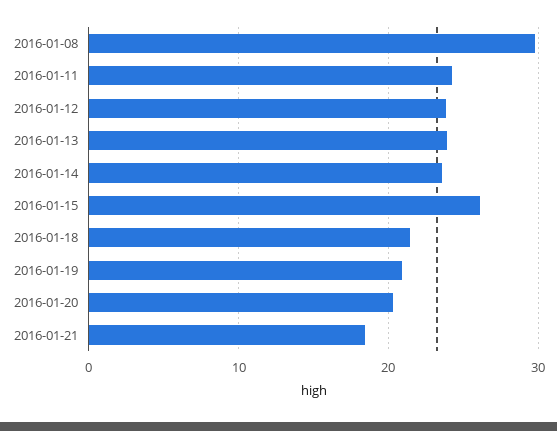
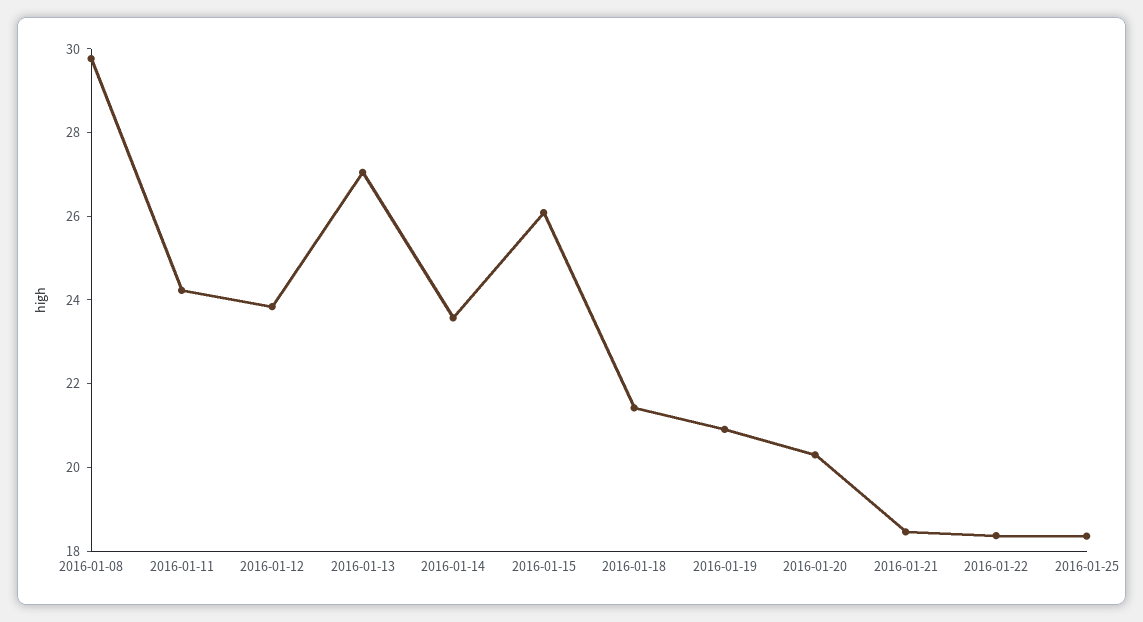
2016-01-13: 24 -> 27
2016-01-22: none -> 18.5
2016-01-25: none -> 18.5

